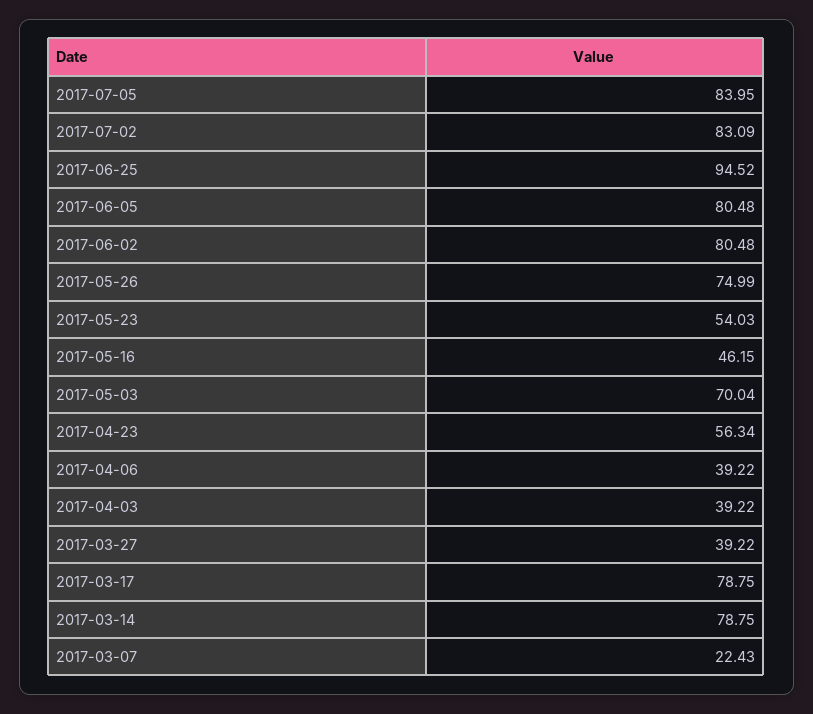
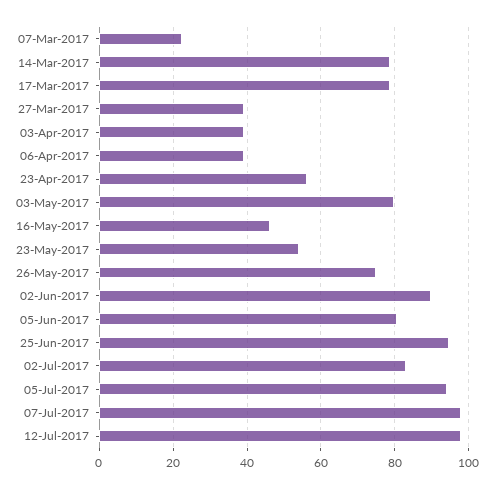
2017-07-05: 83.95 -> 94
2017-06-02: 80.48 -> 90
2017-05-03: 70.04 -> 80
07-Jul-2017: none -> 98
12-Jul-2017: none -> 98

